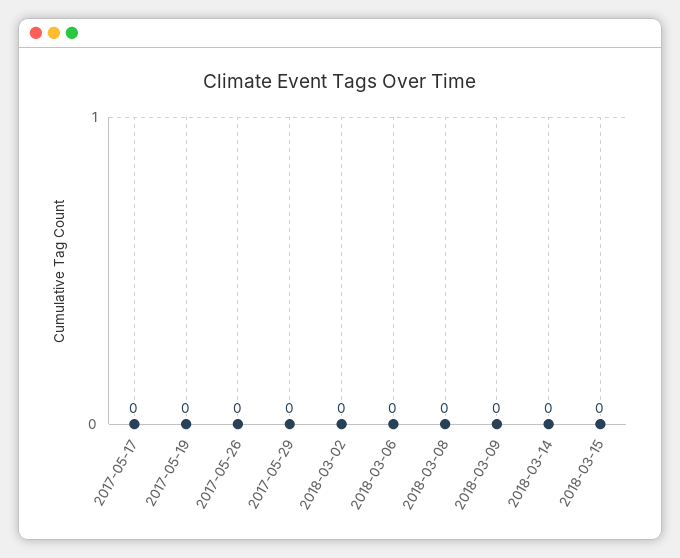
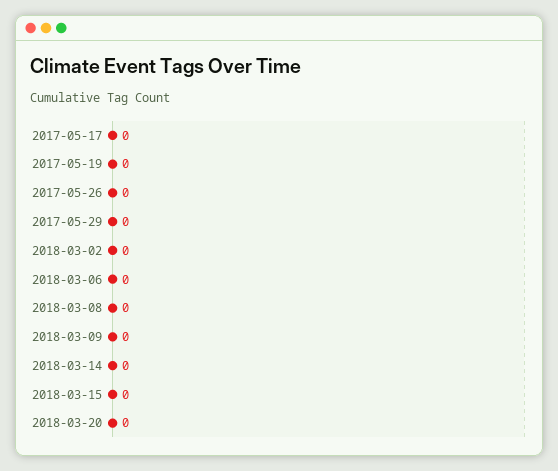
2018-03-20: none -> 0

